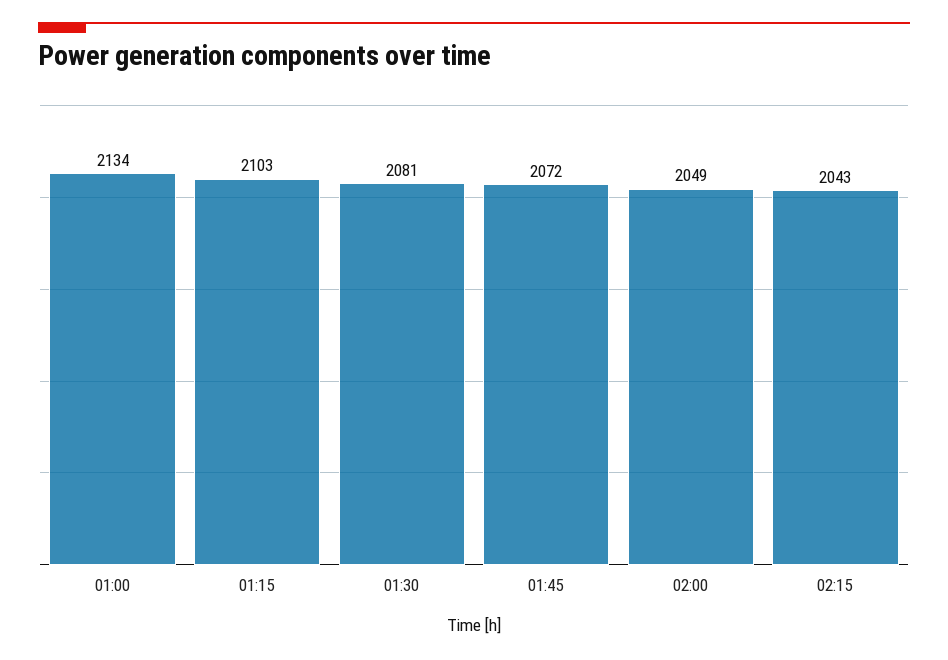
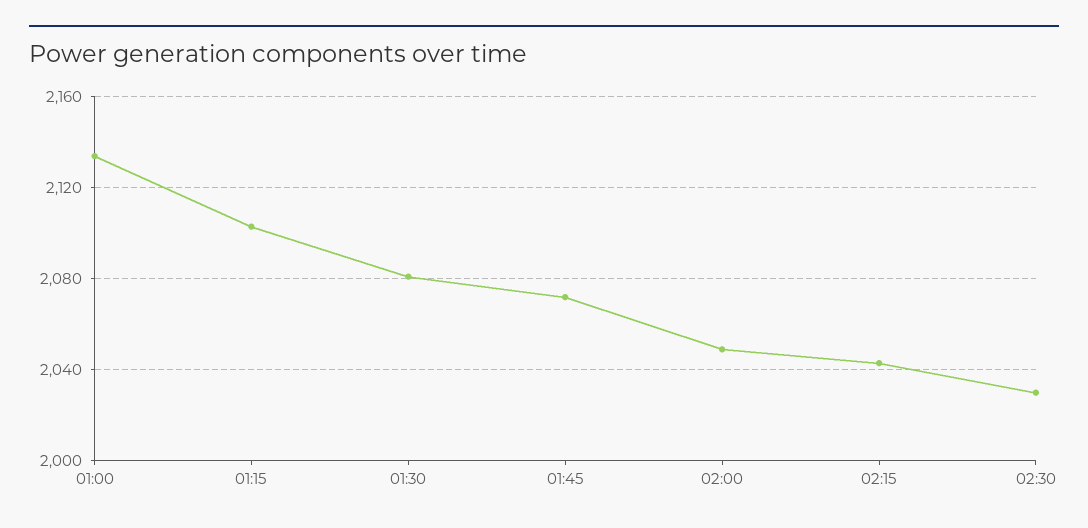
02:30: none -> 2030

